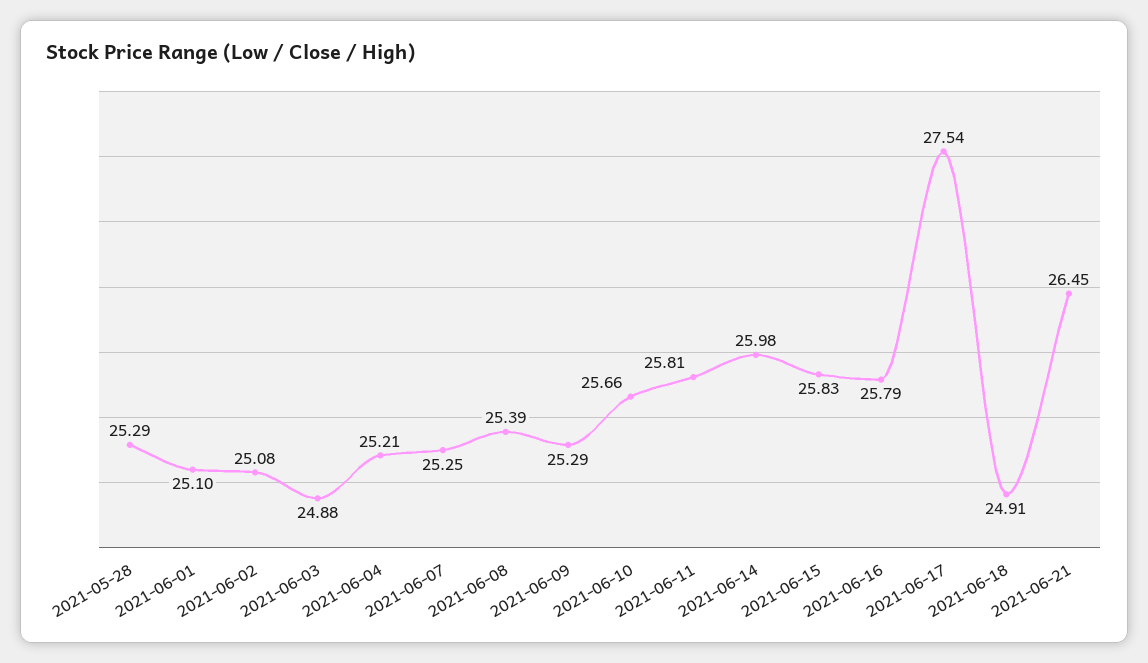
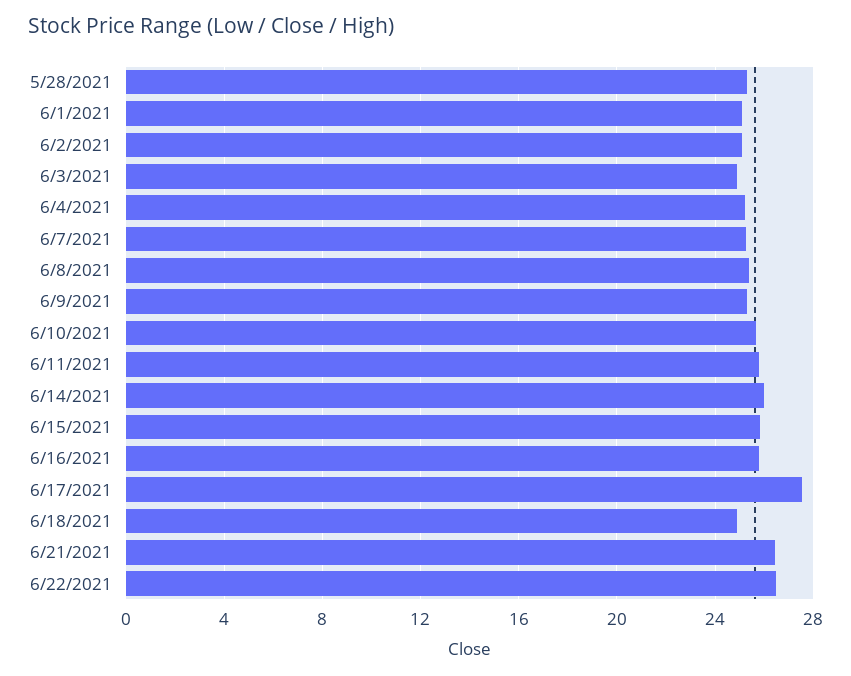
6/22/2021: none -> 26.5

